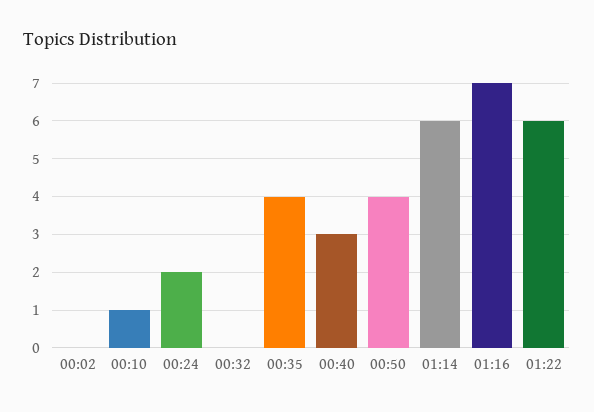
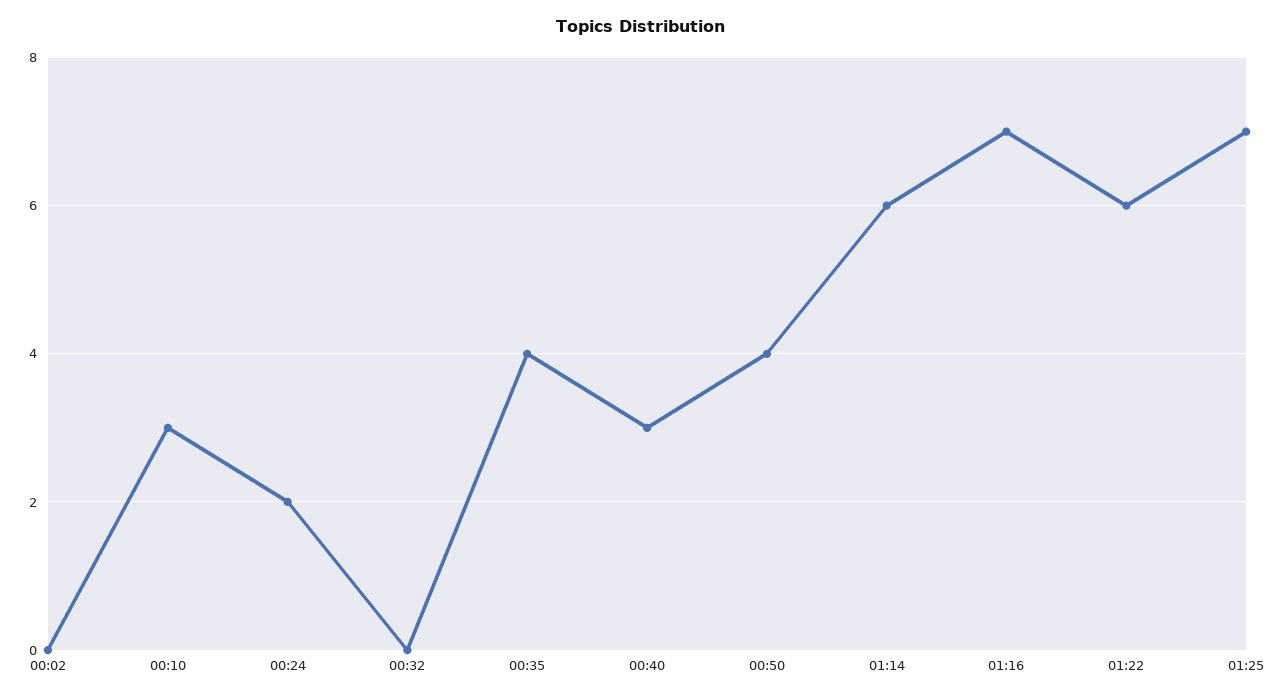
00:10: 1 -> 3
01:25: none -> 7

